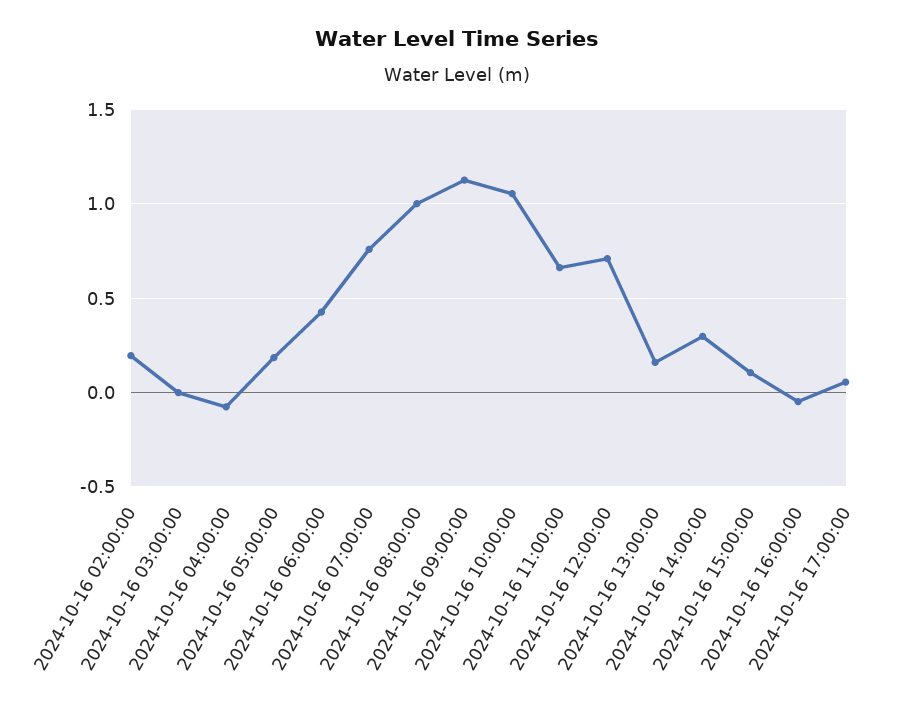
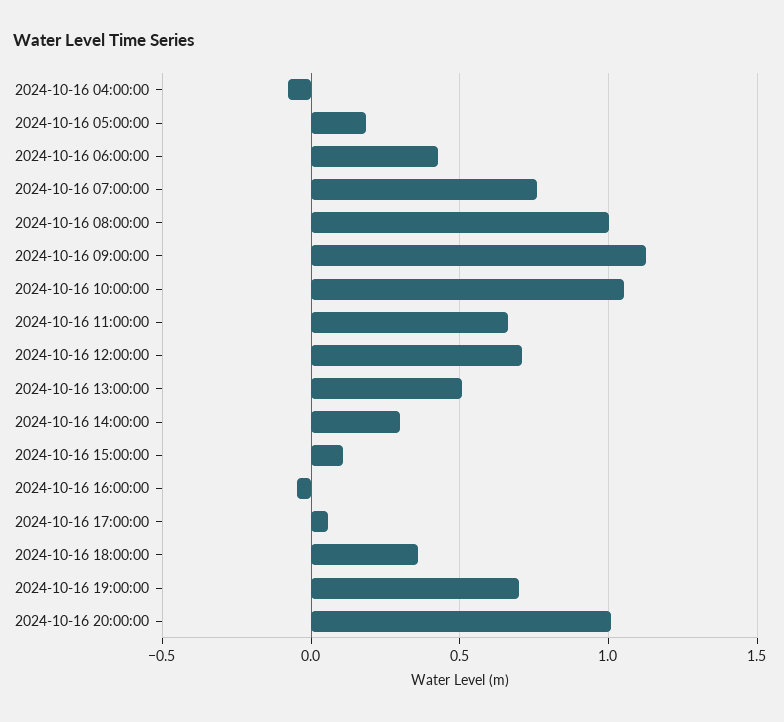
2024-10-16 02:00:00: 0.2 -> none
2024-10-16 03:00:00: 0 -> none
2024-10-16 13:00:00: 0.15 -> 0.5
2024-10-16 18:00:00: none -> 0.35
2024-10-16 19:00:00: none -> 0.7
2024-10-16 20:00:00: none -> 1

